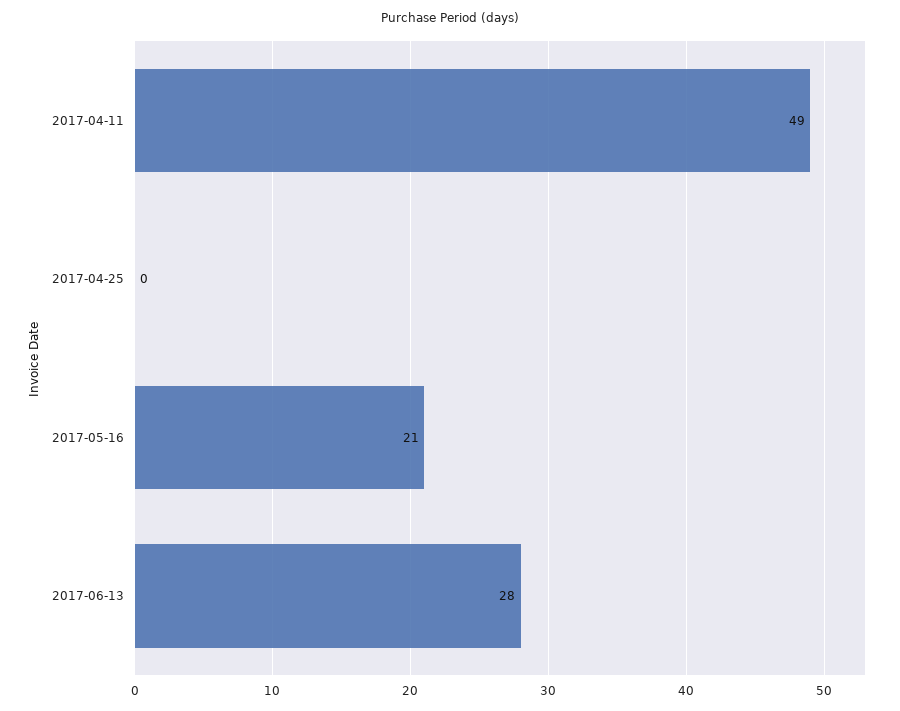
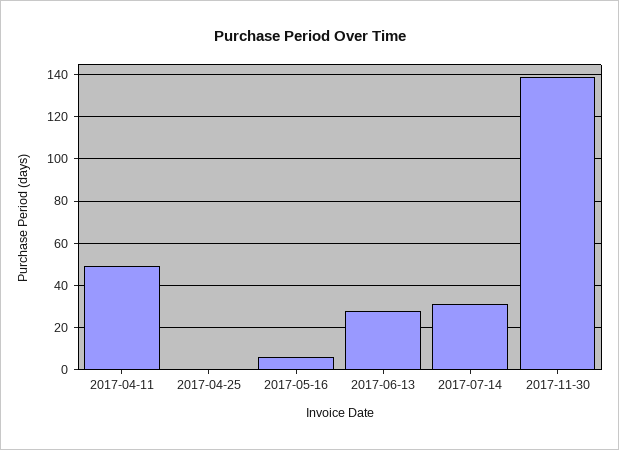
2017-05-16: 21 -> 5
2017-07-14: none -> 30
2017-11-30: none -> 140

